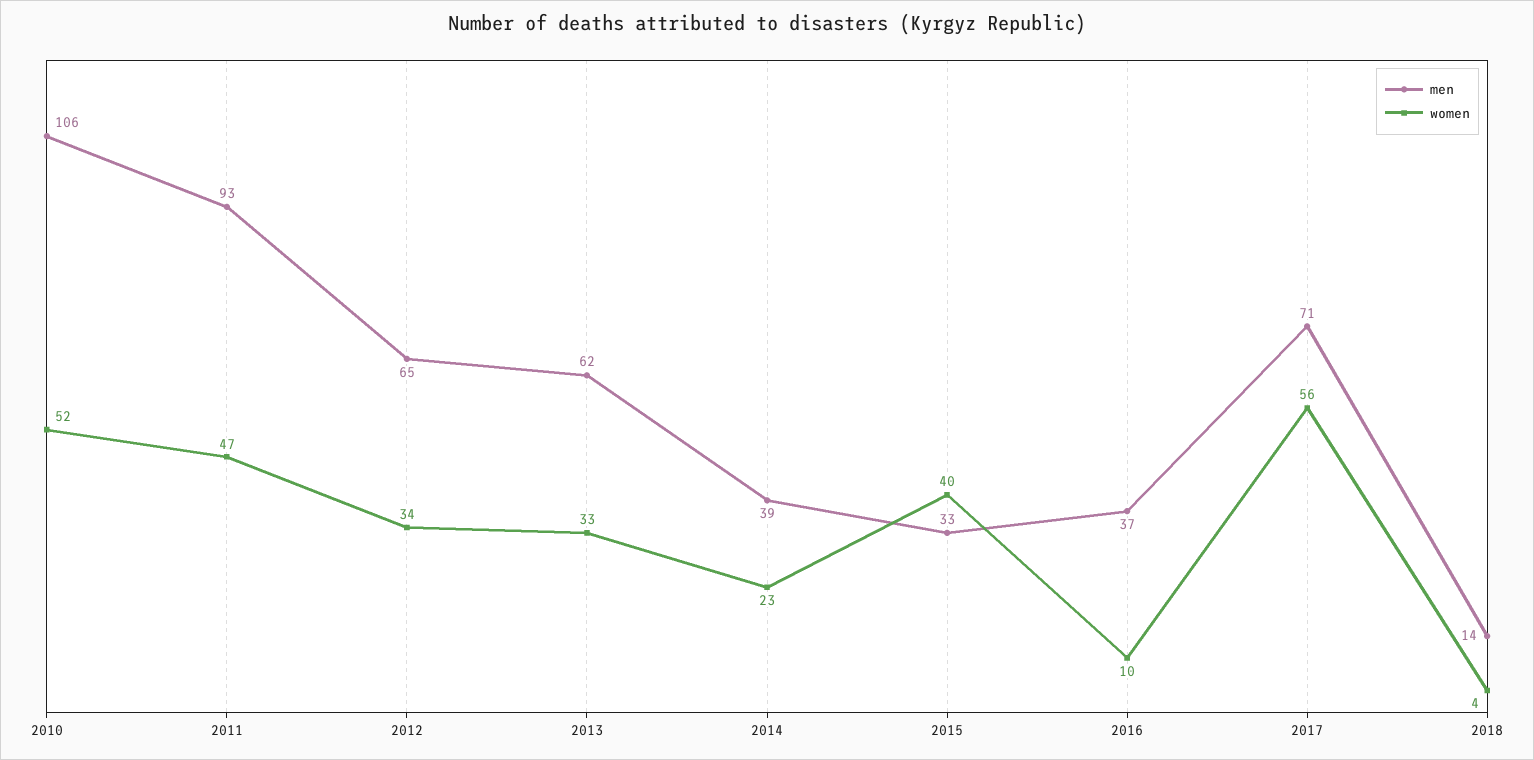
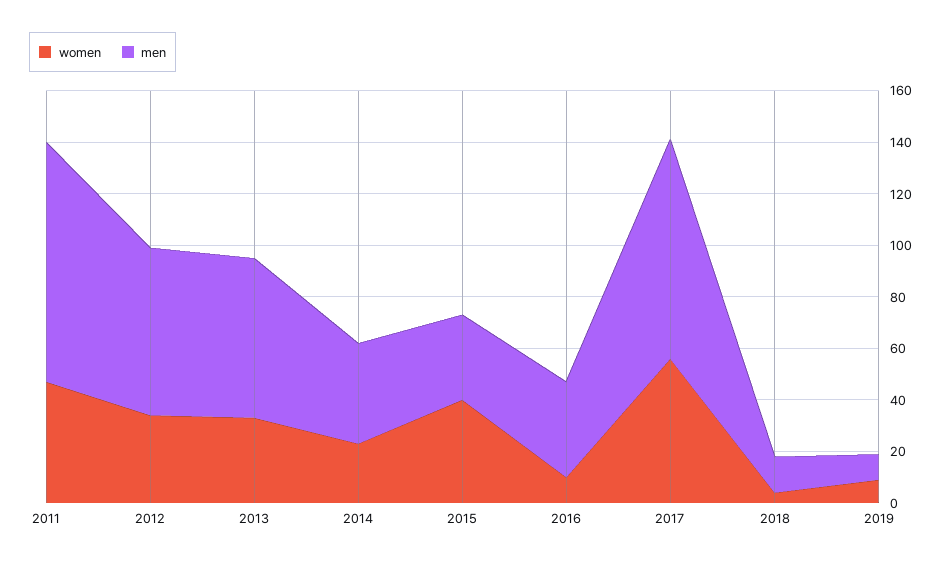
men, 2010: 106 -> none
women, 2010: 52 -> none
men, 2017: 71 -> 85
women, 2019: none -> 10
men, 2019: none -> 10

